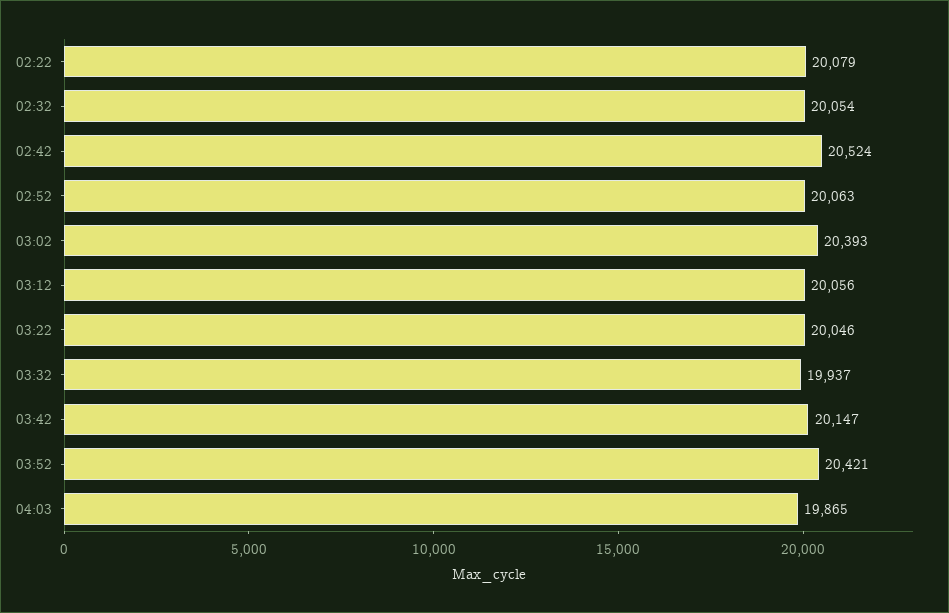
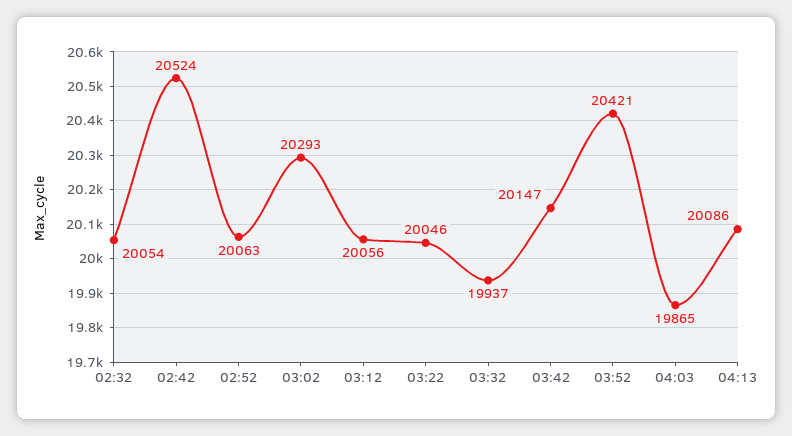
02:22: 20079 -> none
03:02: 20393 -> 20293
04:13: none -> 20086

